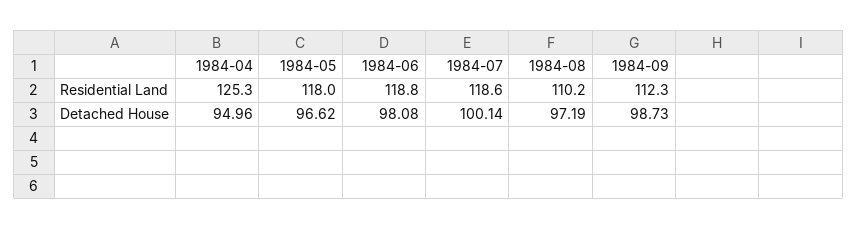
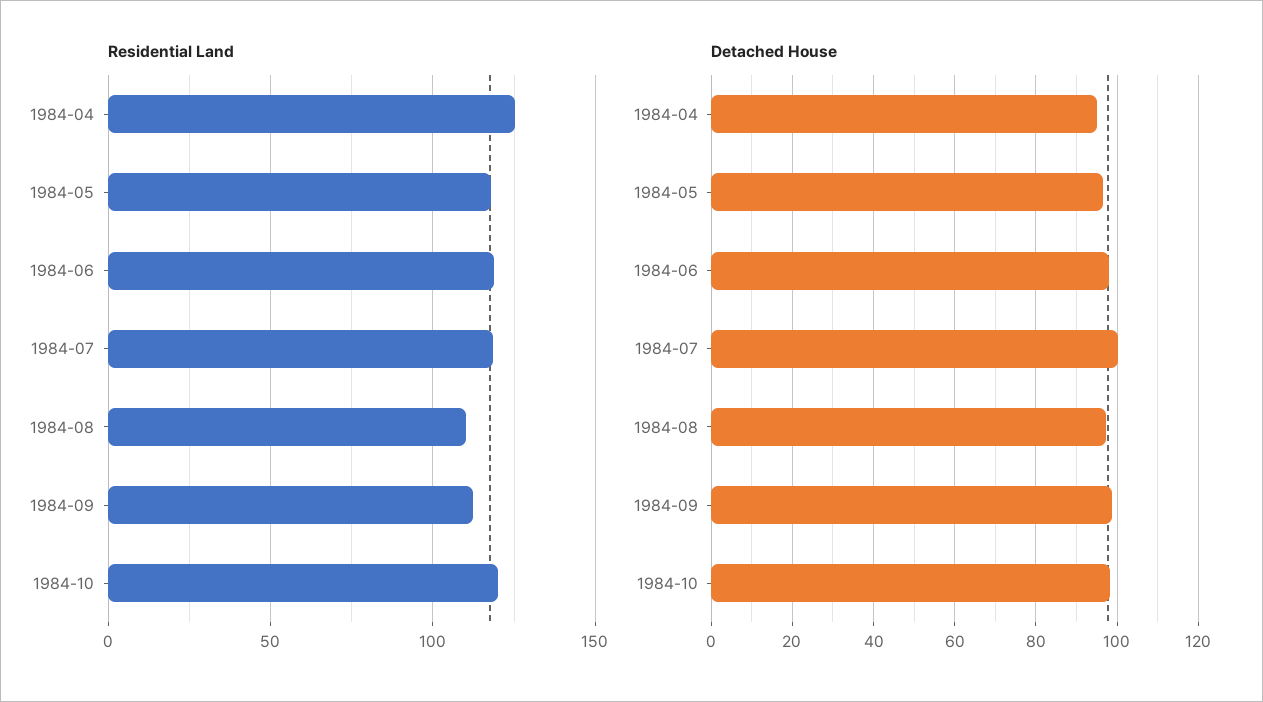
Residential Land, 1984-10: none -> 120
Detached House, 1984-10: none -> 98

